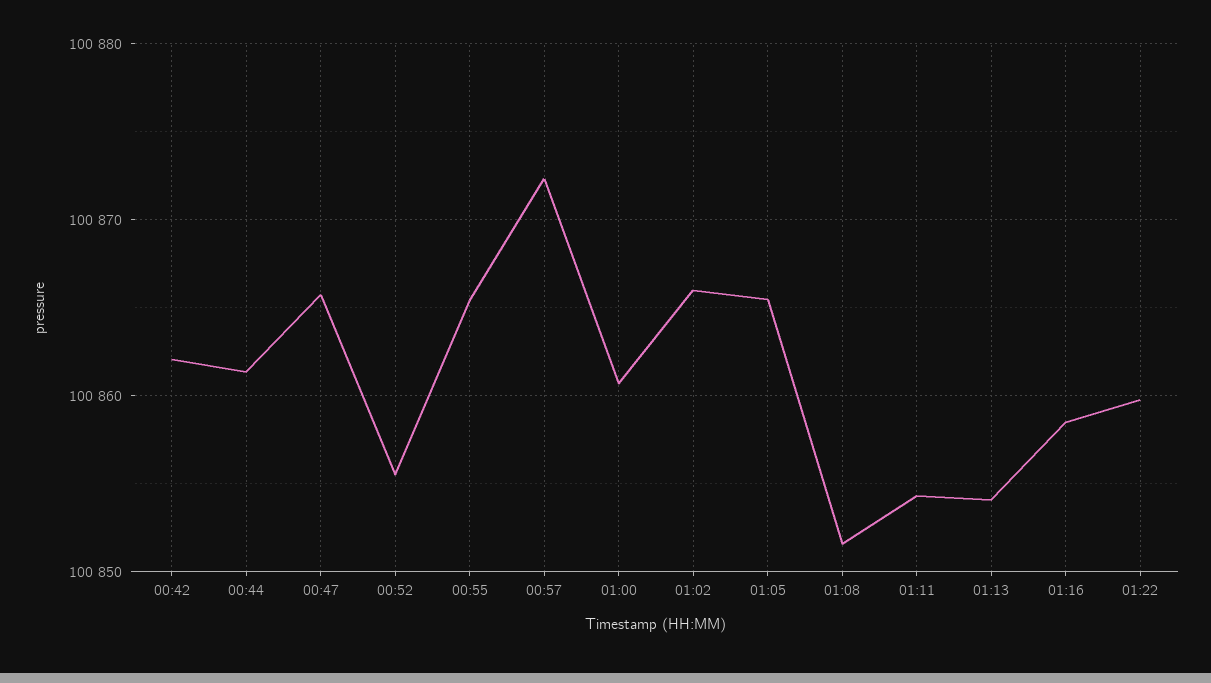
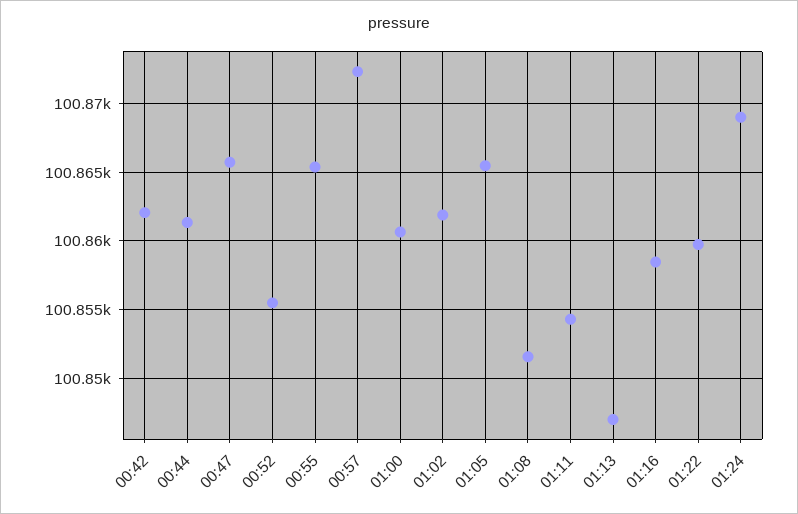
01:02: 100866 -> 100862
01:13: 100854 -> 100847
01:24: none -> 100869

